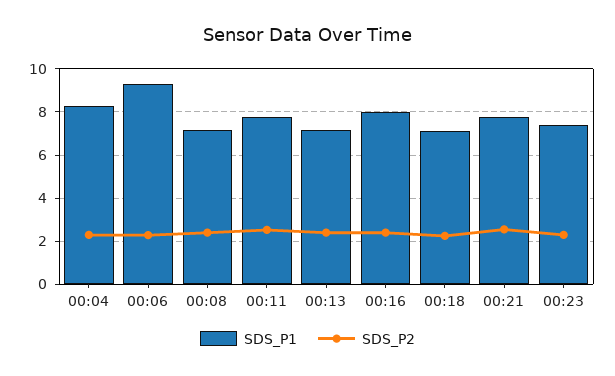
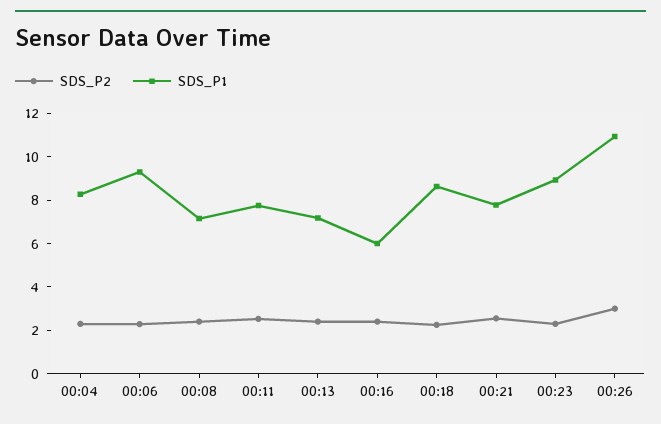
SDS_P1, 00:16: 8 -> 6
SDS_P1, 00:18: 7 -> 8.5
SDS_P1, 00:23: 7.5 -> 9
SDS_P2, 00:26: none -> 3
SDS_P1, 00:26: none -> 11

